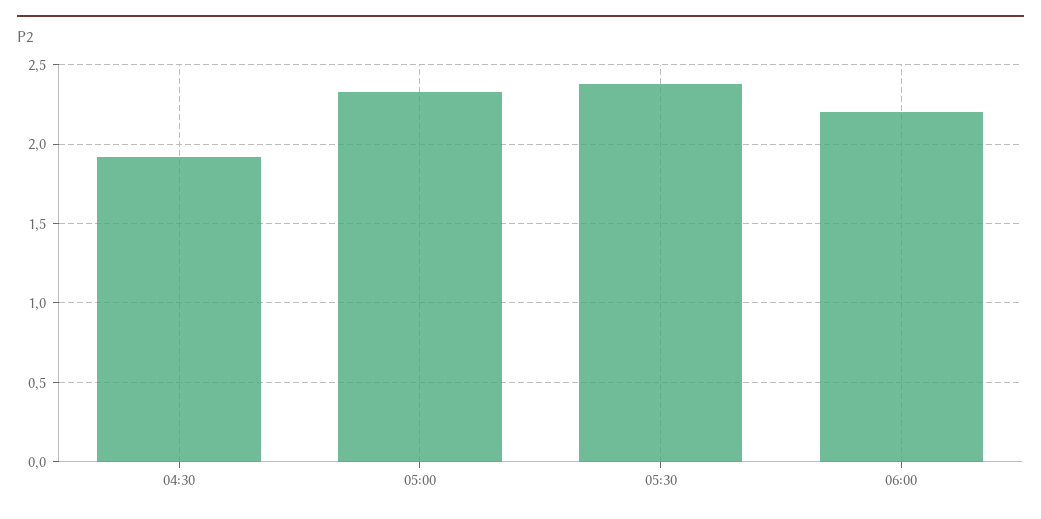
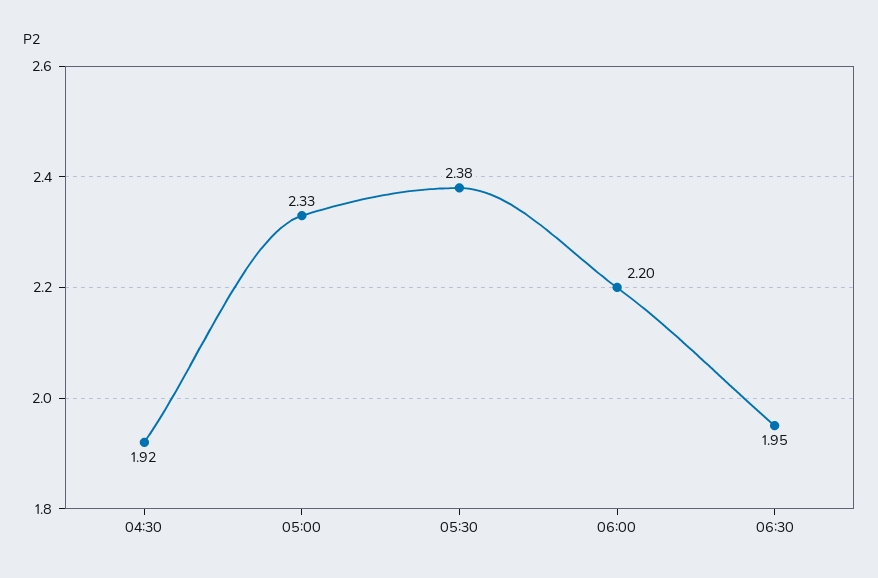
06:30: none -> 1.95

